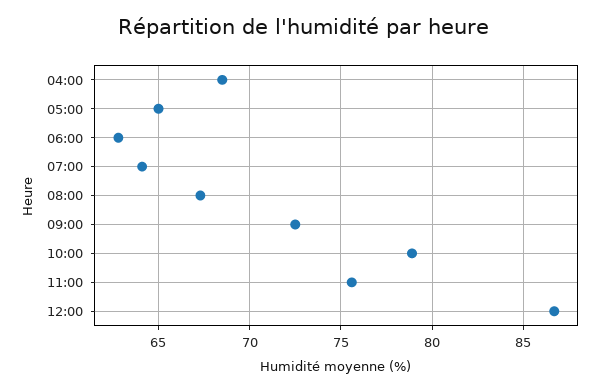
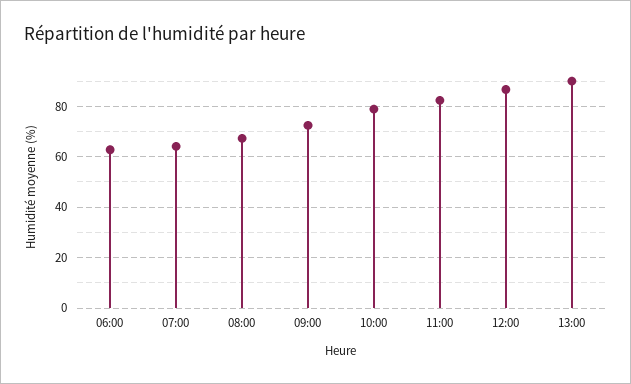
04:00: 68.5 -> none
05:00: 65 -> none
11:00: 75.5 -> 82.5
13:00: none -> 90

